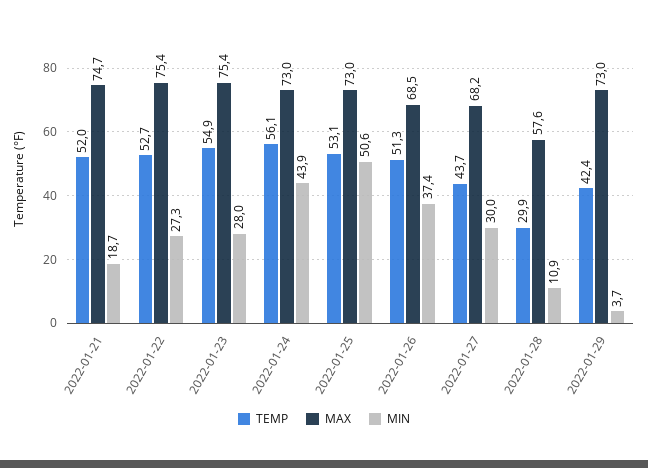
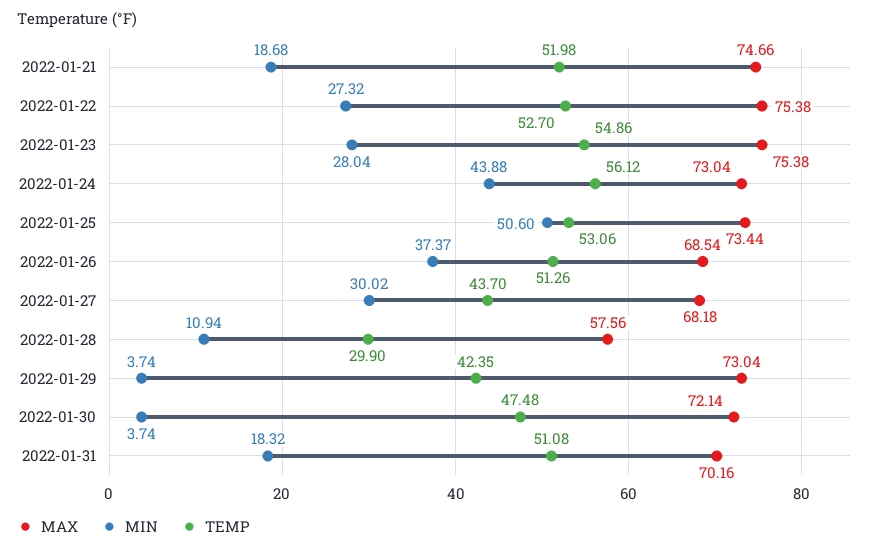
MAX, 2022-01-25: 73 -> 73.44
MAX, 2022-01-30: none -> 72.14
MIN, 2022-01-30: none -> 3.74
TEMP, 2022-01-30: none -> 47.48
MAX, 2022-01-31: none -> 70.16
MIN, 2022-01-31: none -> 18.32
TEMP, 2022-01-31: none -> 51.08

